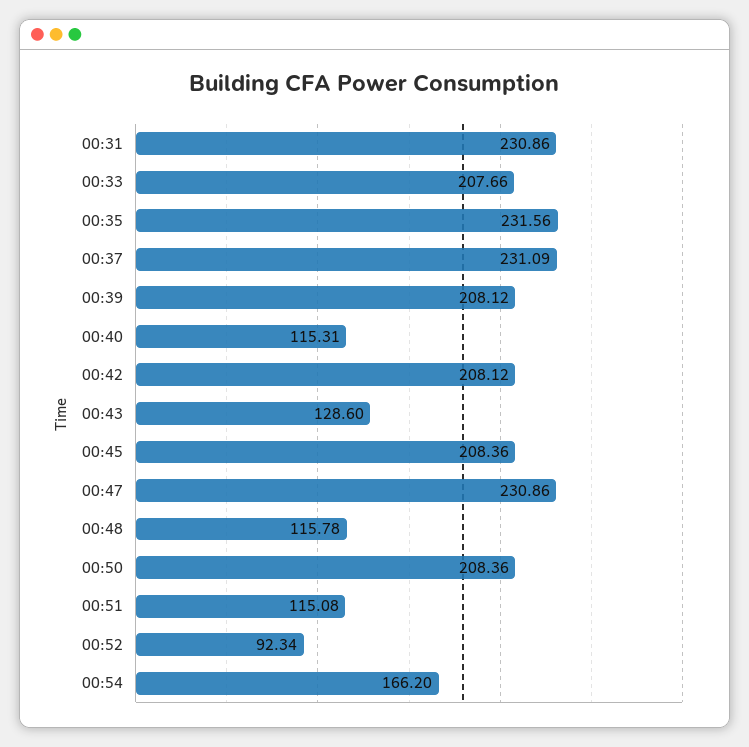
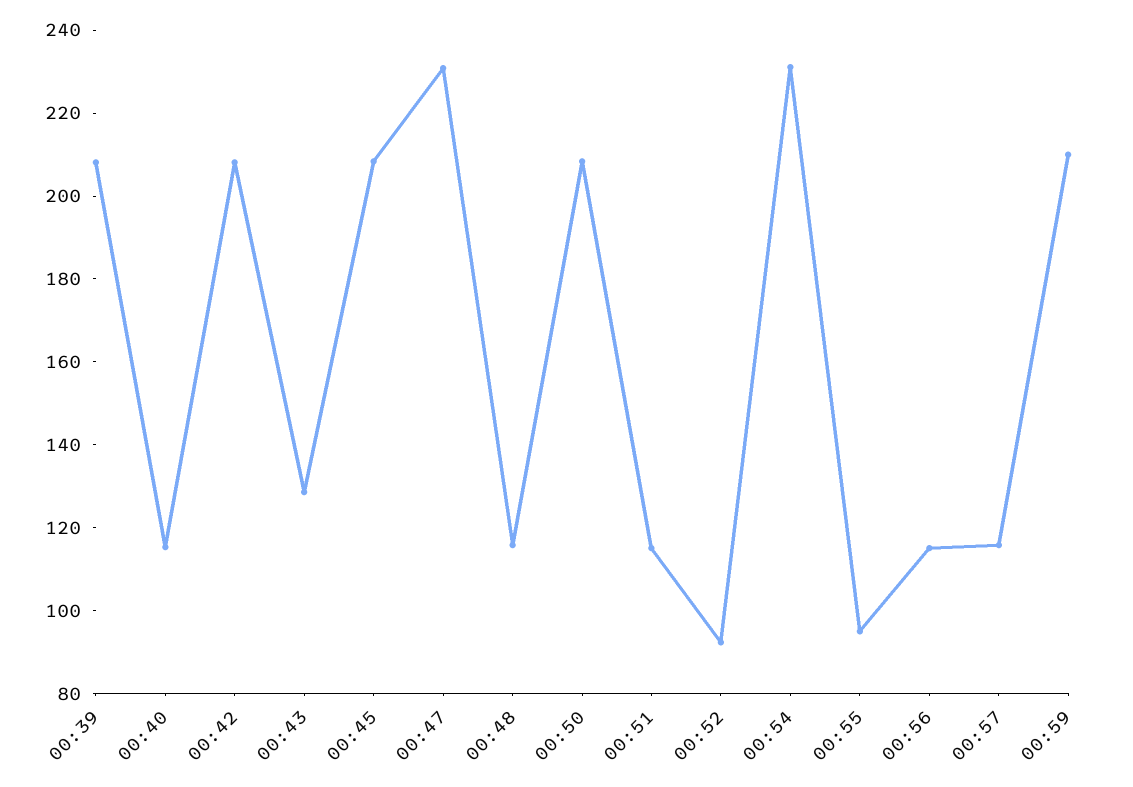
00:31: 230.86 -> none
00:33: 207.66 -> none
00:35: 231.56 -> none
00:37: 231.09 -> none
00:54: 166.2 -> 230
00:55: none -> 95
00:56: none -> 115
00:57: none -> 115
00:59: none -> 210

